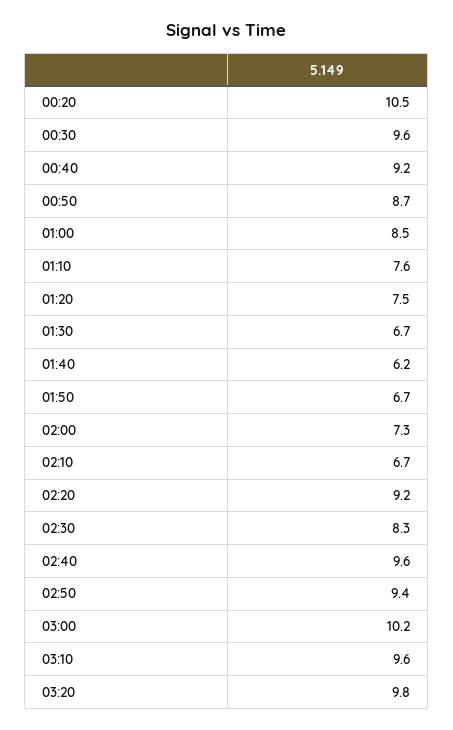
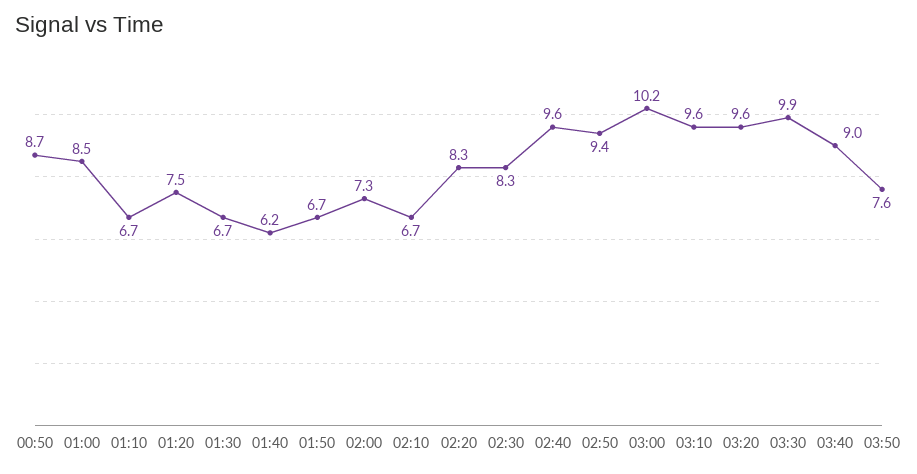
00:20: 10.5 -> none
00:30: 9.6 -> none
00:40: 9.2 -> none
01:10: 7.6 -> 6.7
02:20: 9.2 -> 8.3
03:20: 9.8 -> 9.6
03:30: none -> 9.9
03:40: none -> 9
03:50: none -> 7.6

